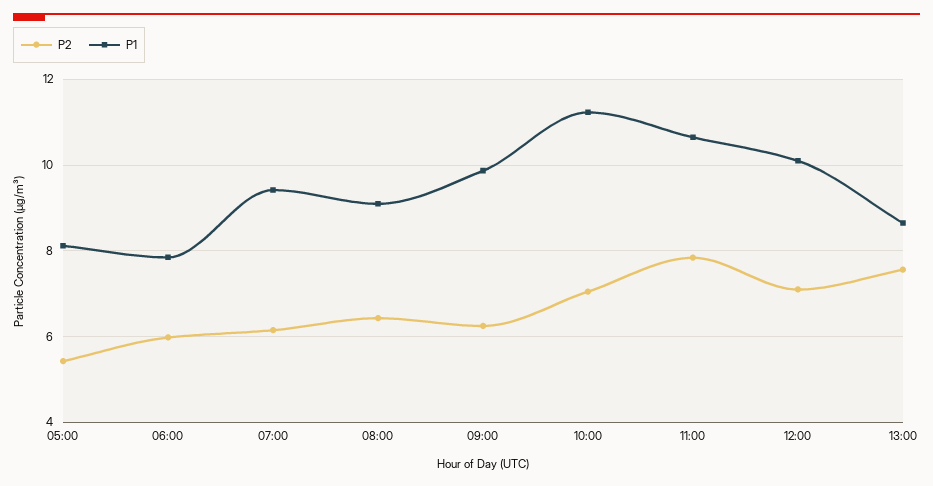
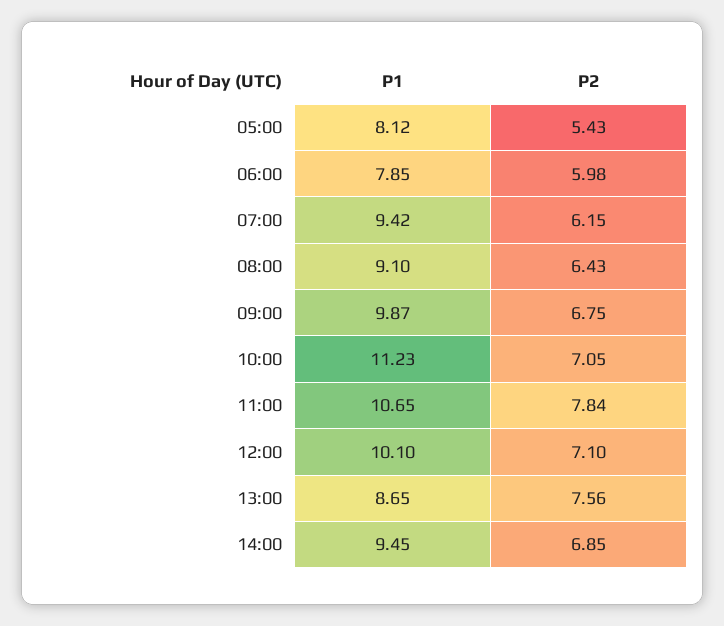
P2, 09:00: 6.2 -> 6.75
P1, 14:00: none -> 9.45
P2, 14:00: none -> 6.85

